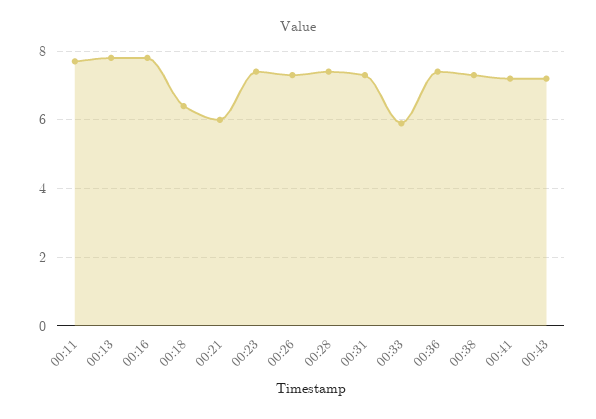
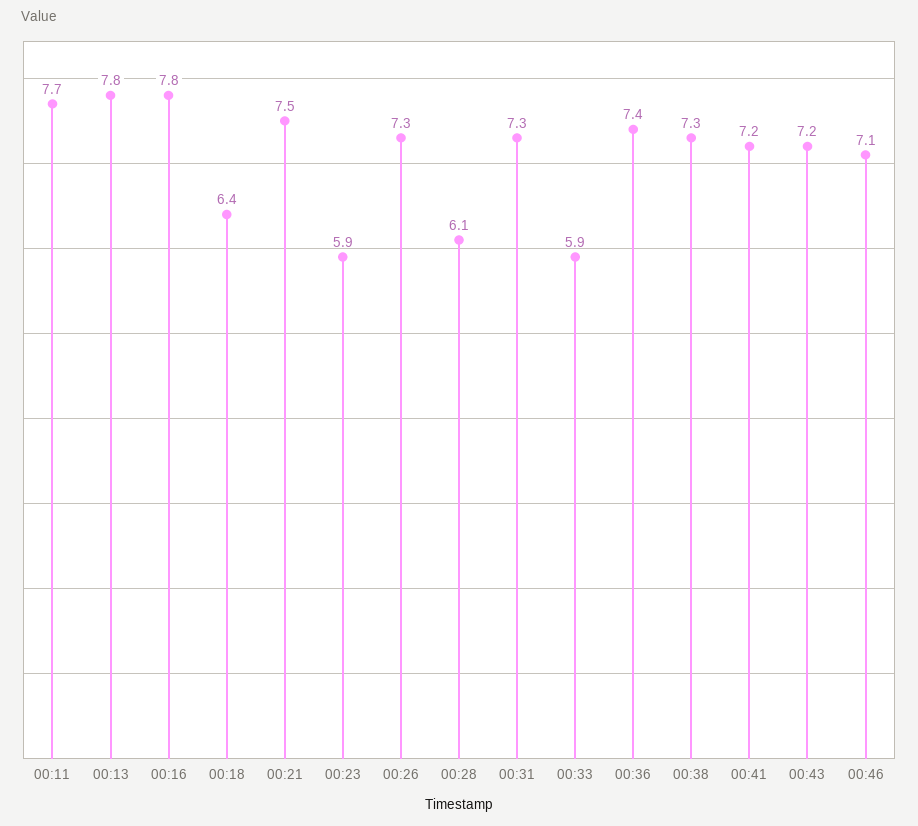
00:21: 6 -> 7.5
00:23: 7.5 -> 5.9
00:28: 7.5 -> 6.1
00:46: none -> 7.1

